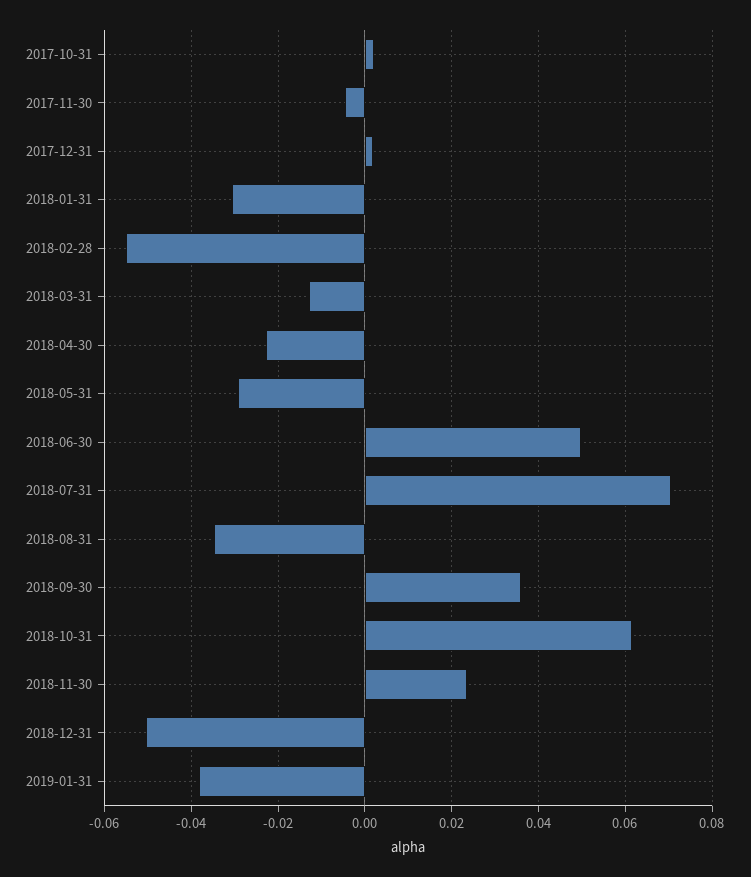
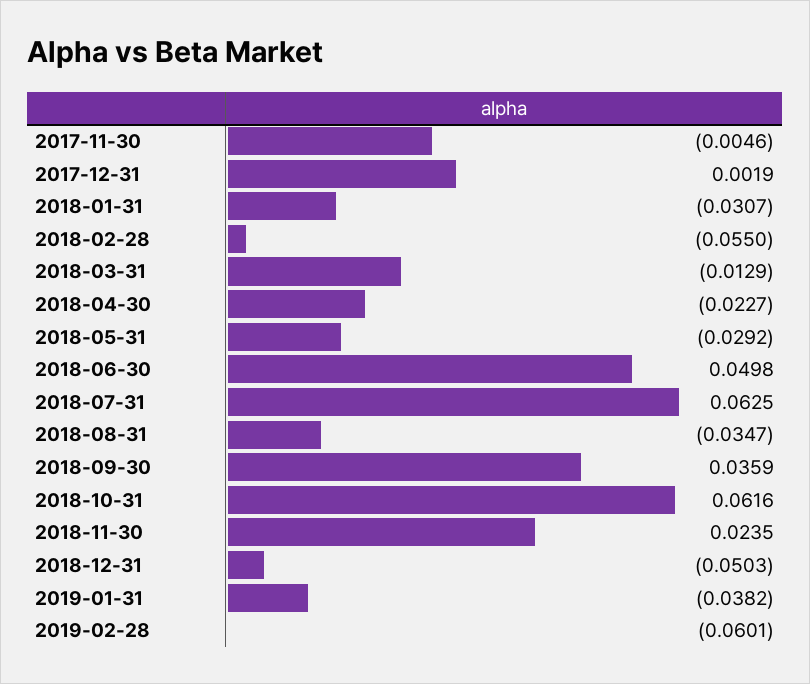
2017-10-31: 0.002 -> none
2018-07-31: 0.07 -> 0.0625
2019-02-28: none -> -0.0601

